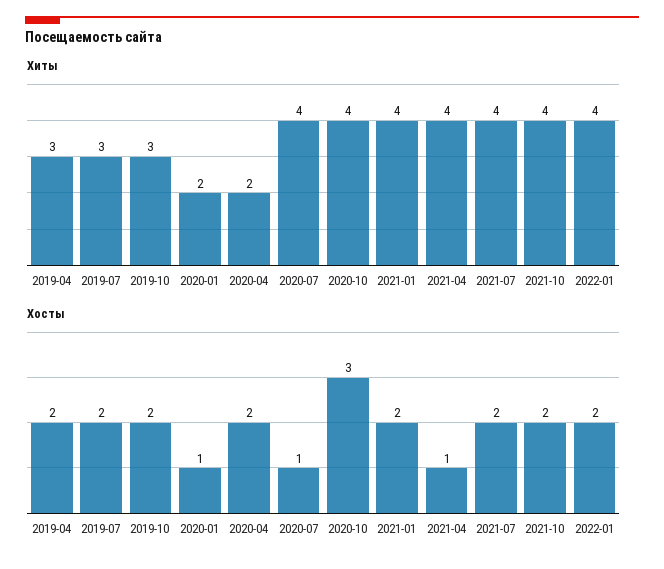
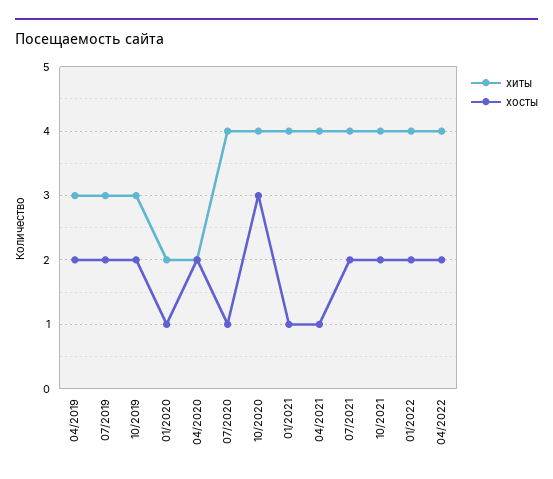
Хосты, 2021-01: 2 -> 1
Хиты, 04/2022: none -> 4
Хосты, 04/2022: none -> 2

